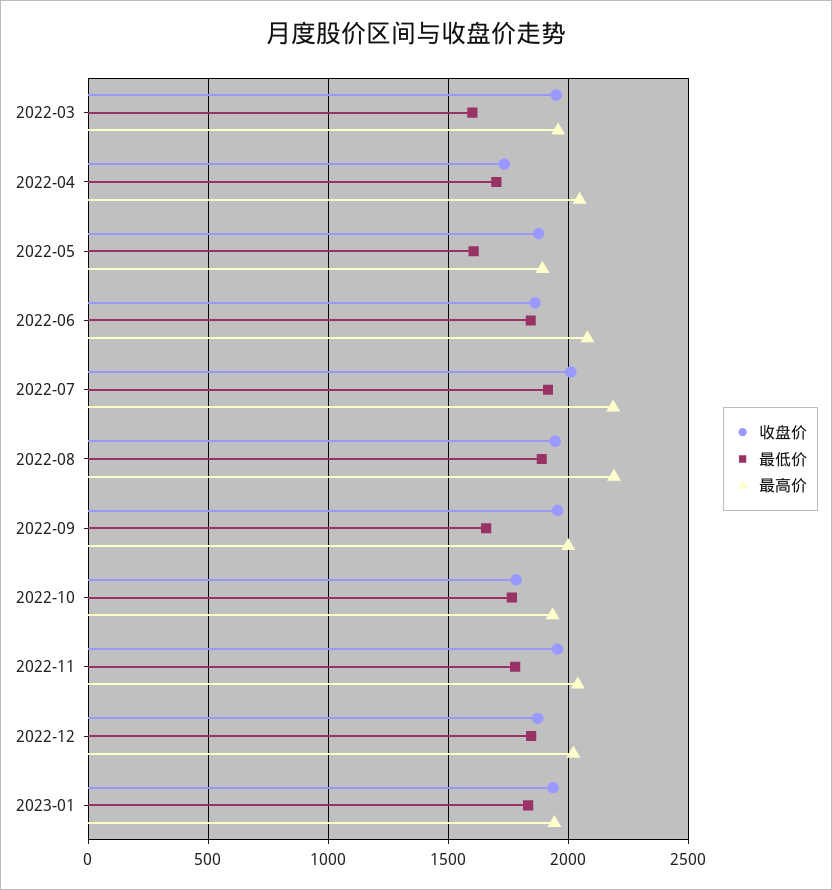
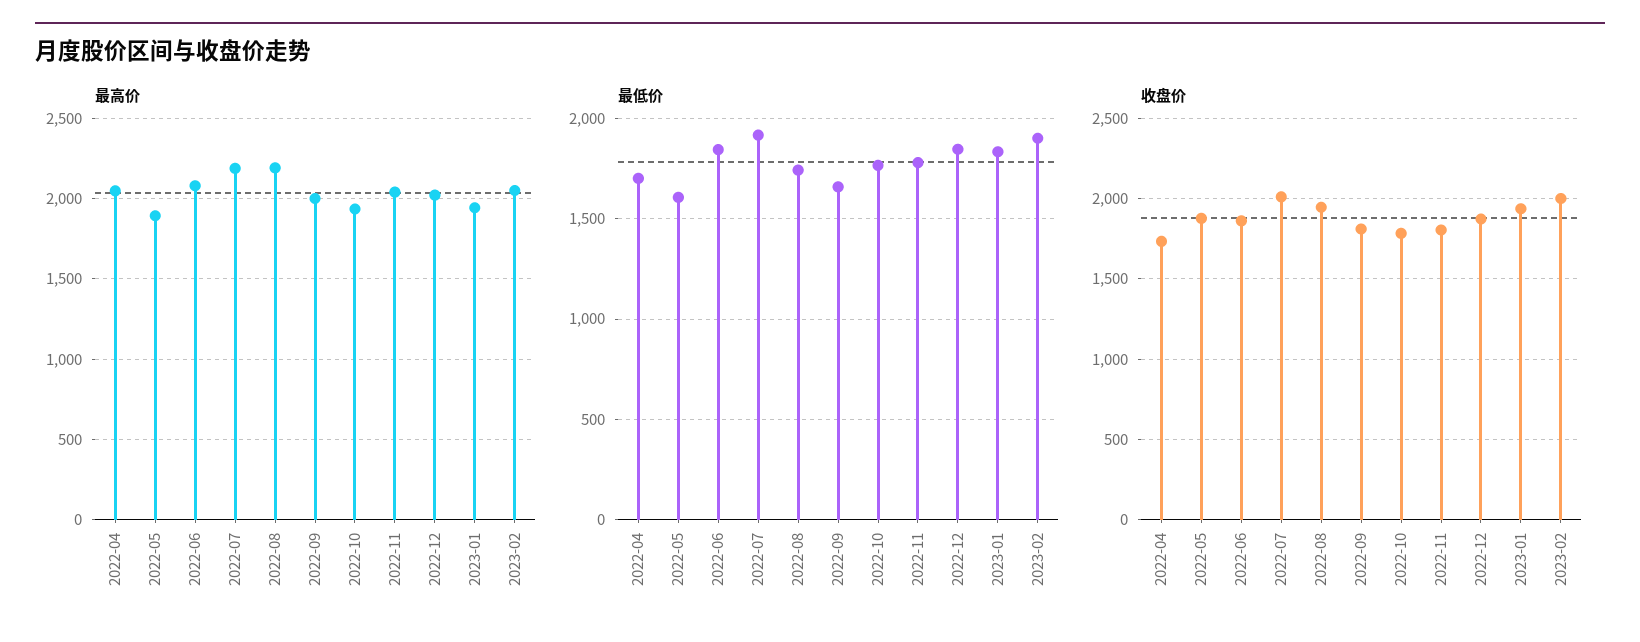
收盘价, 2022-03: 1950 -> none
最低价, 2022-03: 1600 -> none
最高价, 2022-03: 1950 -> none
最低价, 2022-08: 1900 -> 1750
收盘价, 2022-09: 1950 -> 1800
收盘价, 2022-11: 1950 -> 1800
最高价, 2023-02: none -> 2050
最低价, 2023-02: none -> 1900
收盘价, 2023-02: none -> 2000

